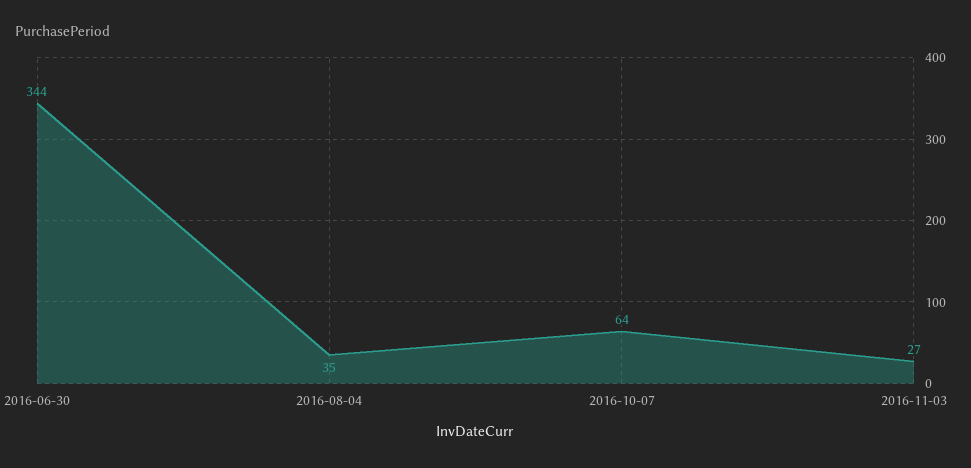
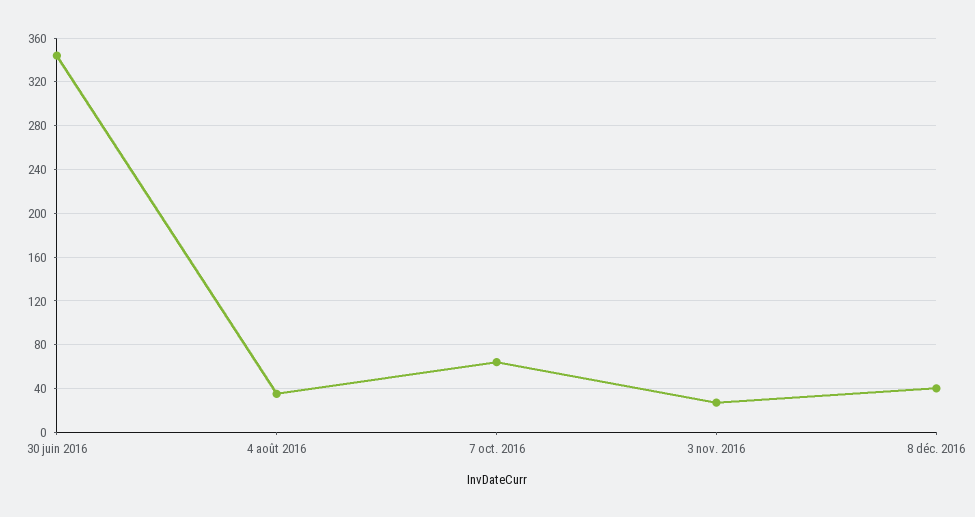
8 déc. 2016: none -> 40

